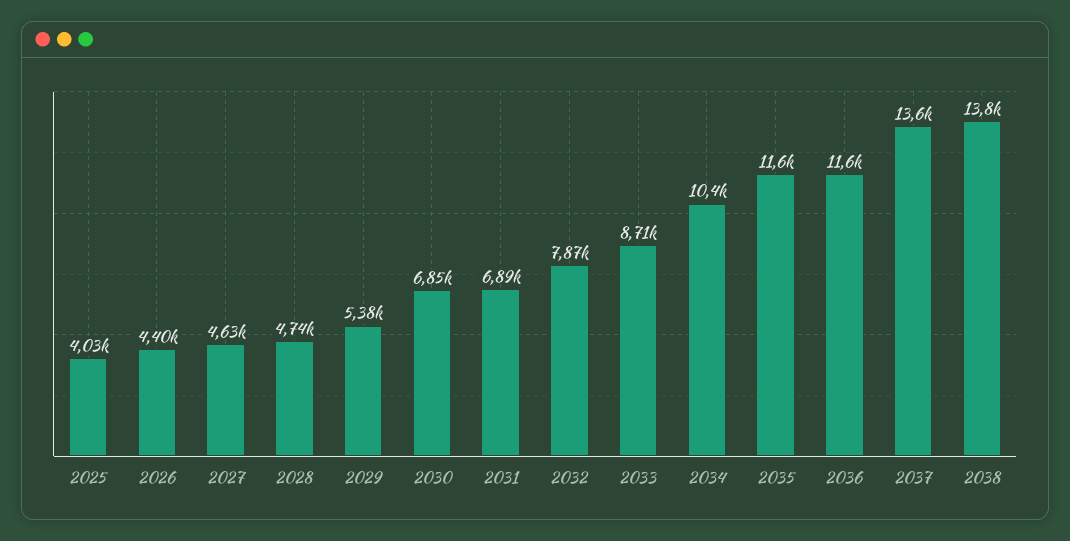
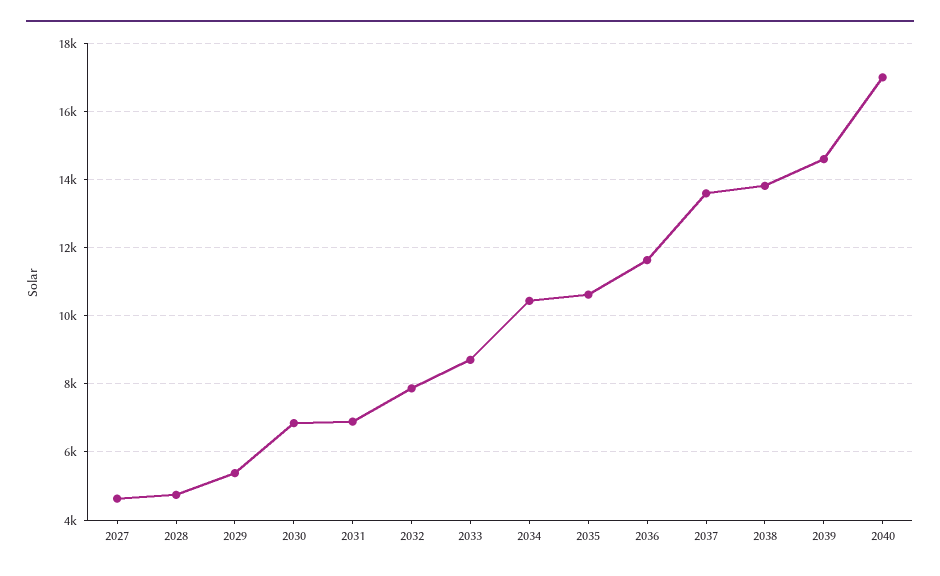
2025: 4030 -> none
2026: 4400 -> none
2035: 11600 -> 10600
2039: none -> 14600
2040: none -> 17000

